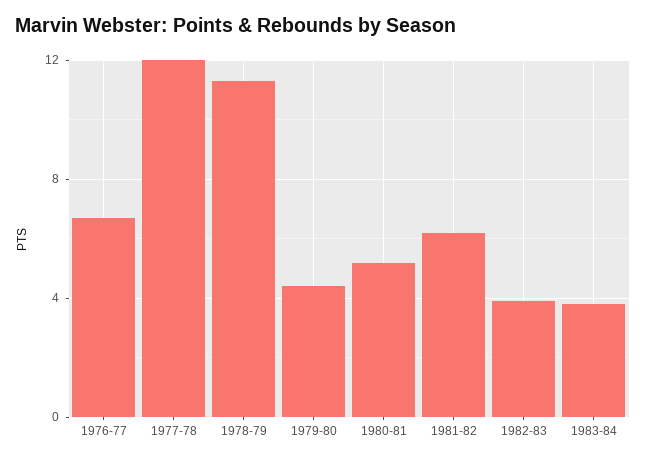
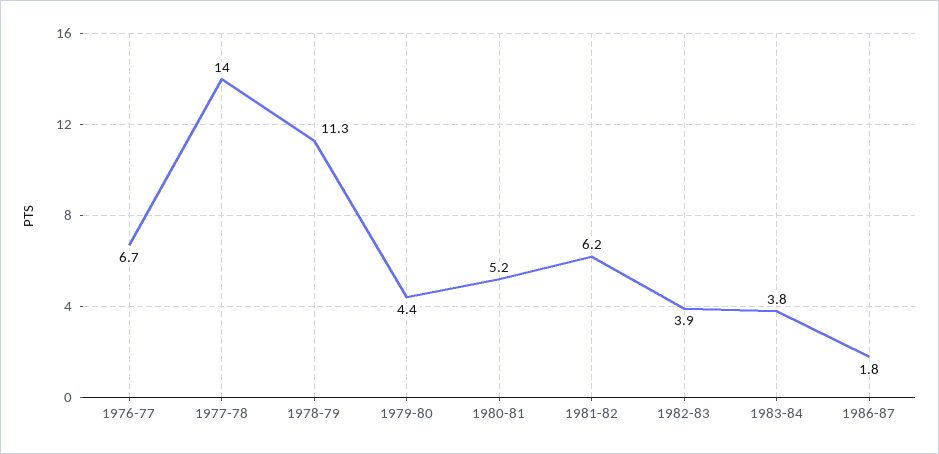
1977-78: 12 -> 14
1986-87: none -> 1.8

